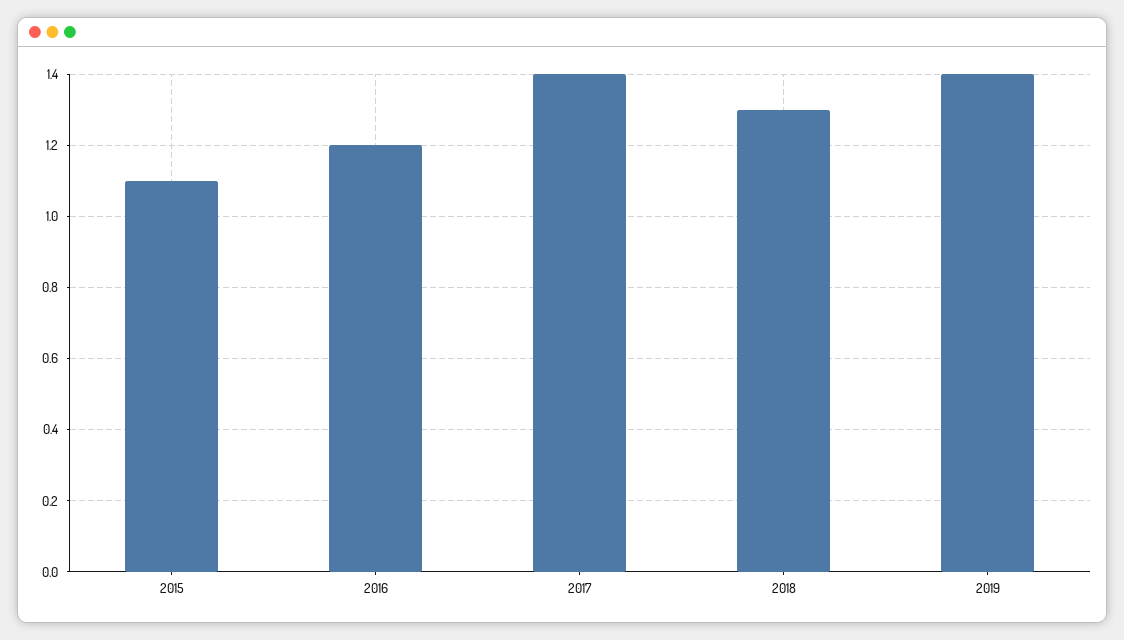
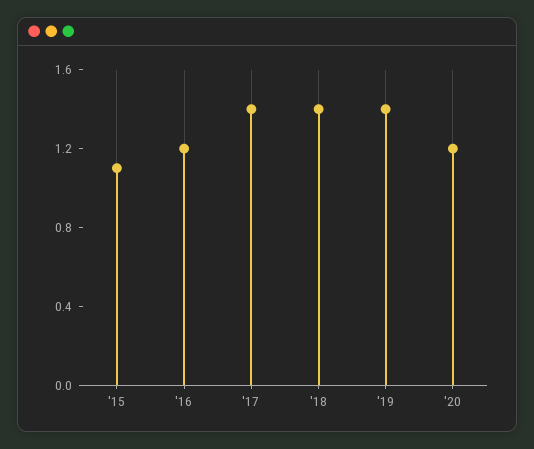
2018: 1.3 -> 1.4
'20: none -> 1.2

